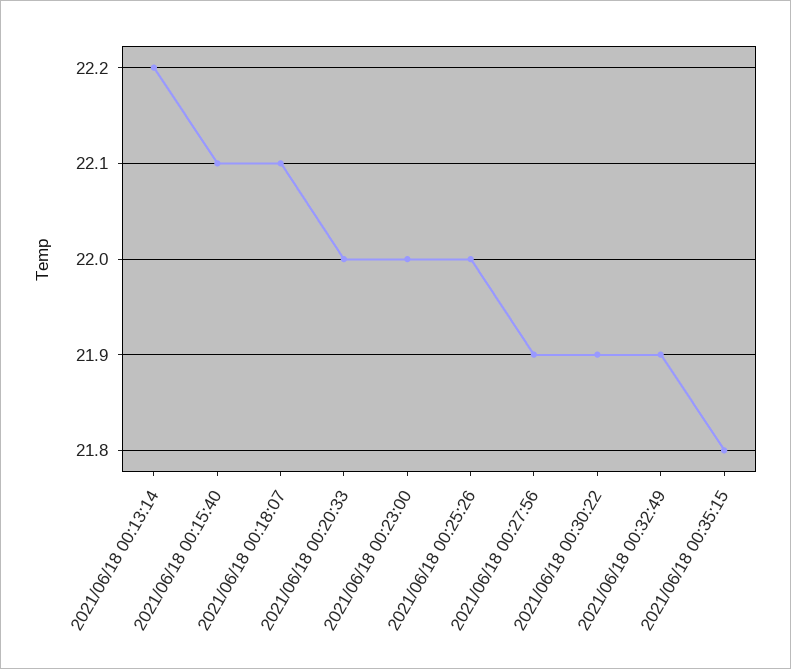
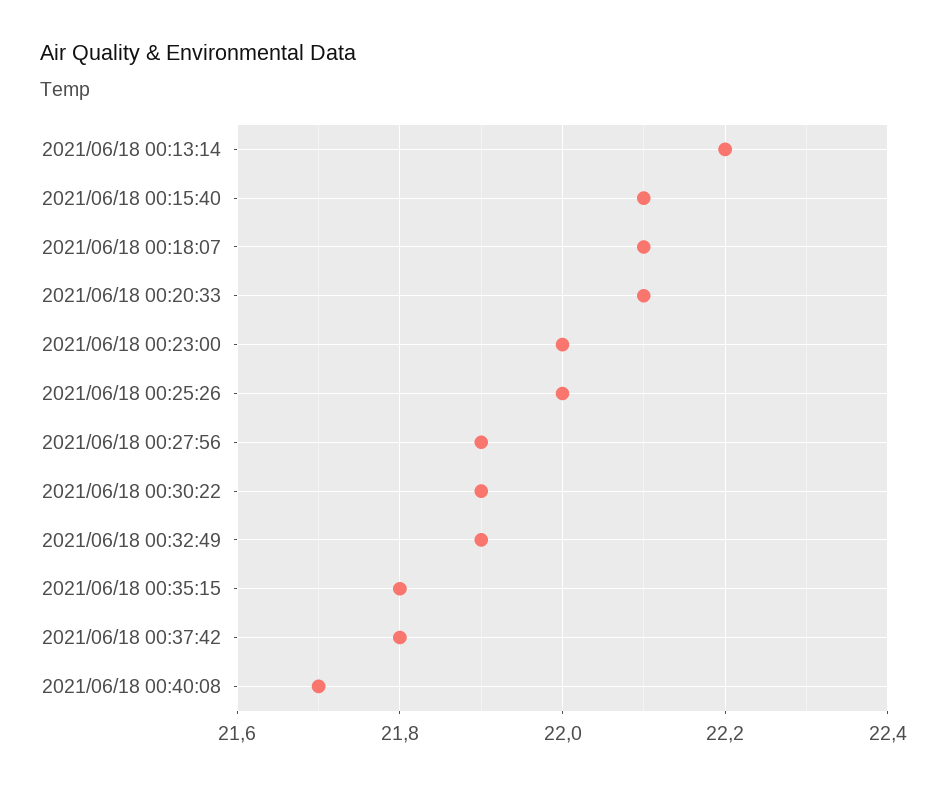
2021/06/18 00:20:33: 22 -> 22.1
2021/06/18 00:37:42: none -> 21.8
2021/06/18 00:40:08: none -> 21.7

